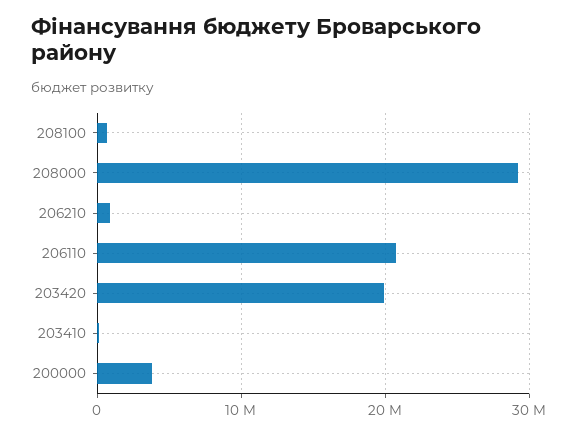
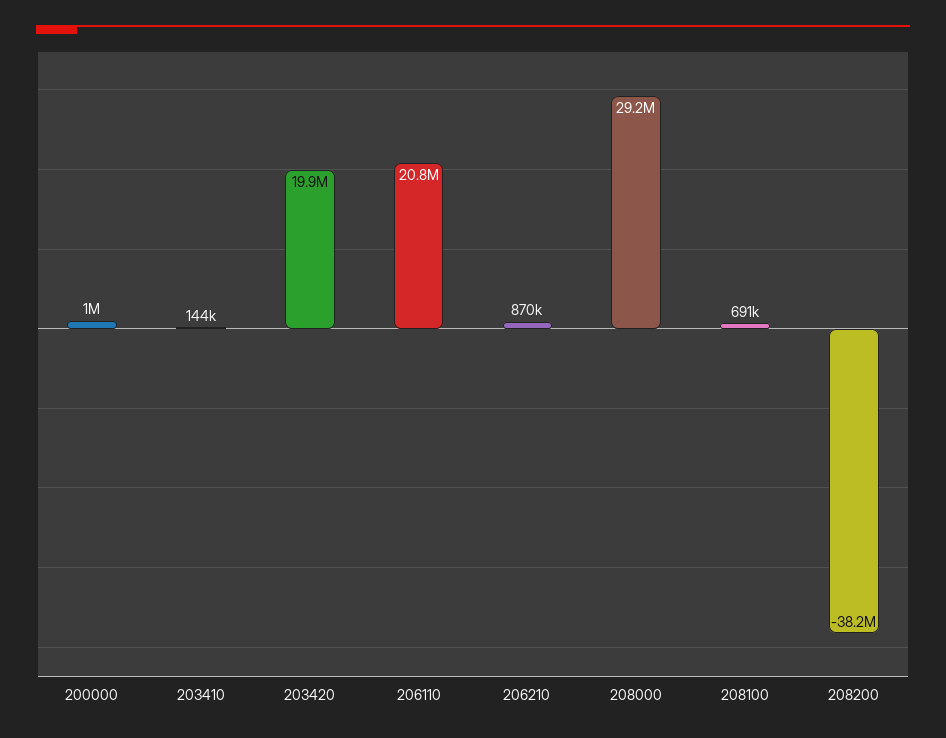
200000: 4000000 -> 1000000
208200: none -> -38200000

